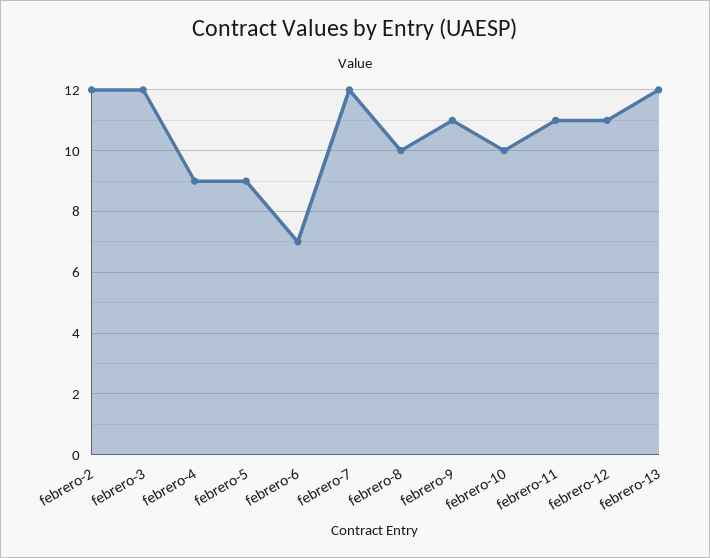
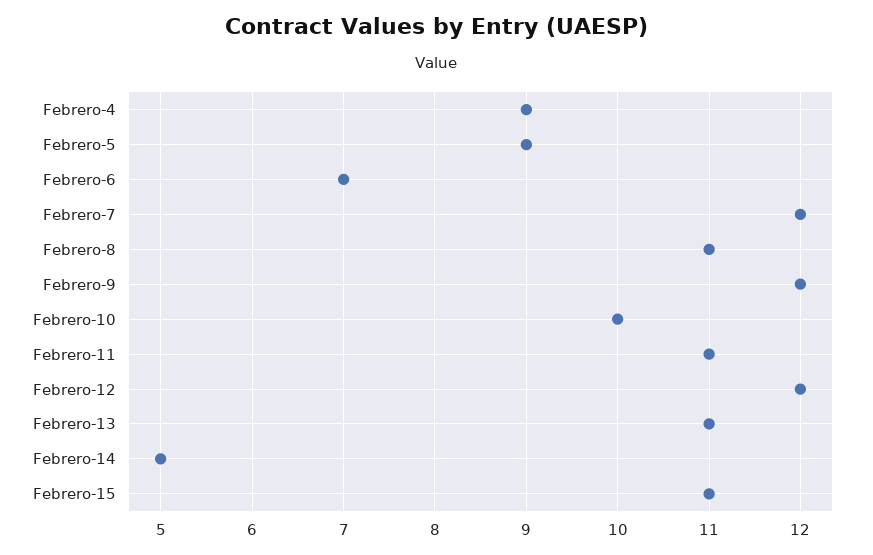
febrero-2: 12 -> none
febrero-3: 12 -> none
febrero-8: 10 -> 11
febrero-9: 11 -> 12
febrero-12: 11 -> 12
febrero-13: 12 -> 11
Febrero-14: none -> 5
Febrero-15: none -> 11

